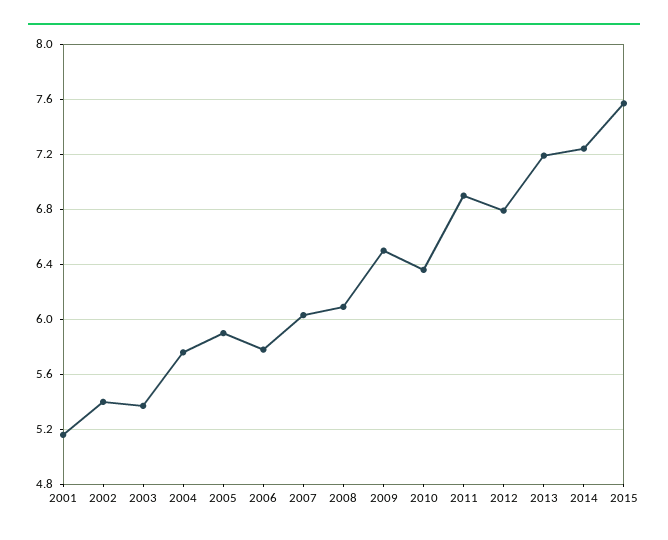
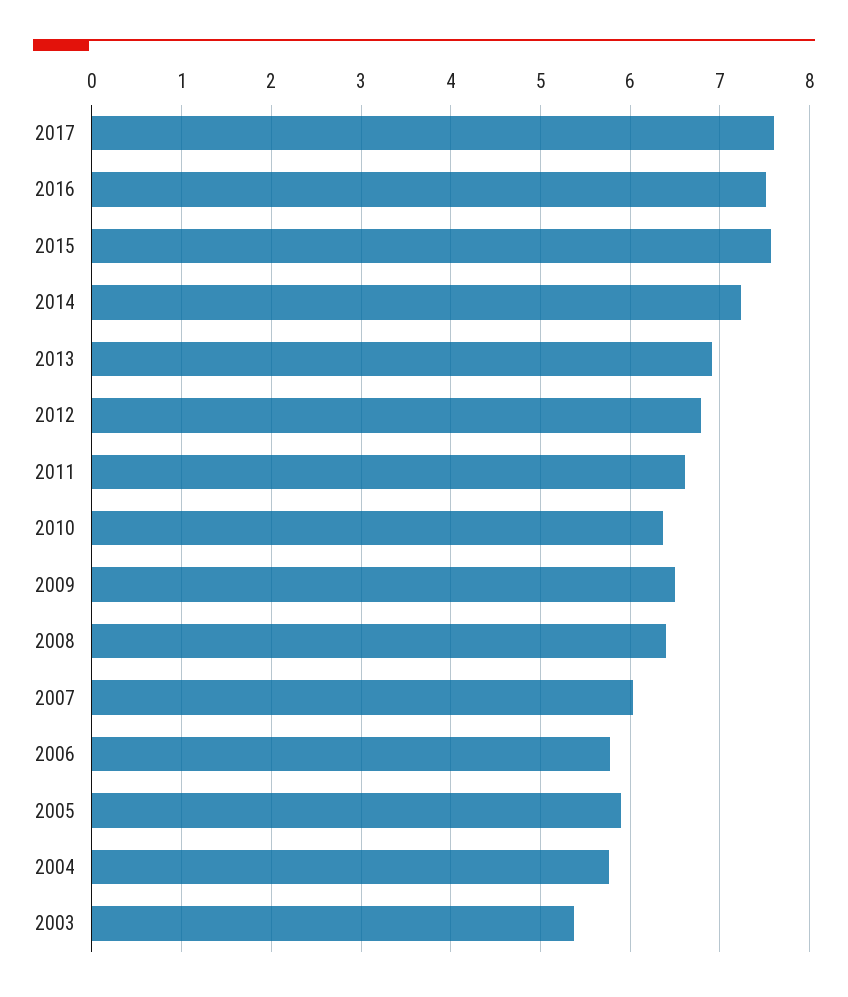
2001: 5.15 -> none
2002: 5.4 -> none
2008: 6.1 -> 6.4
2011: 6.9 -> 6.6
2013: 7.2 -> 6.9
2017: none -> 7.6
2016: none -> 7.5

